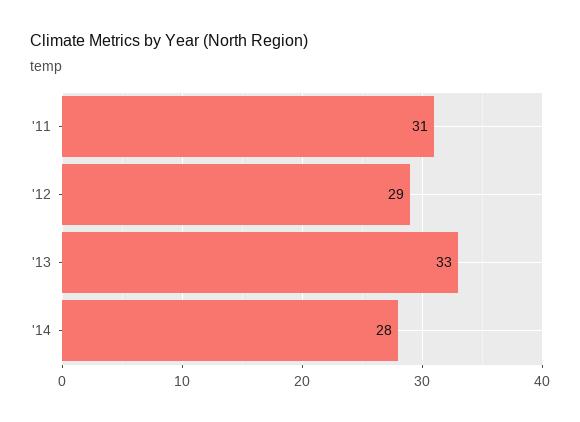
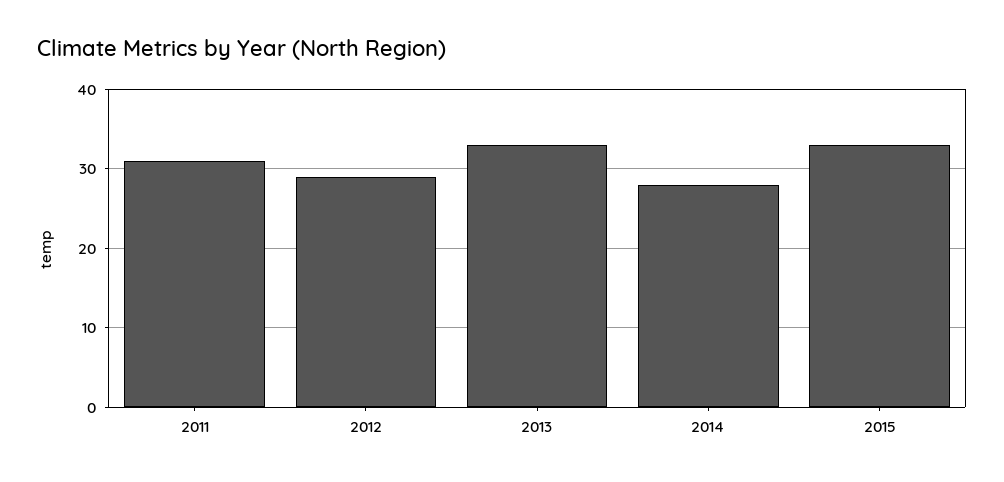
2015: none -> 33

